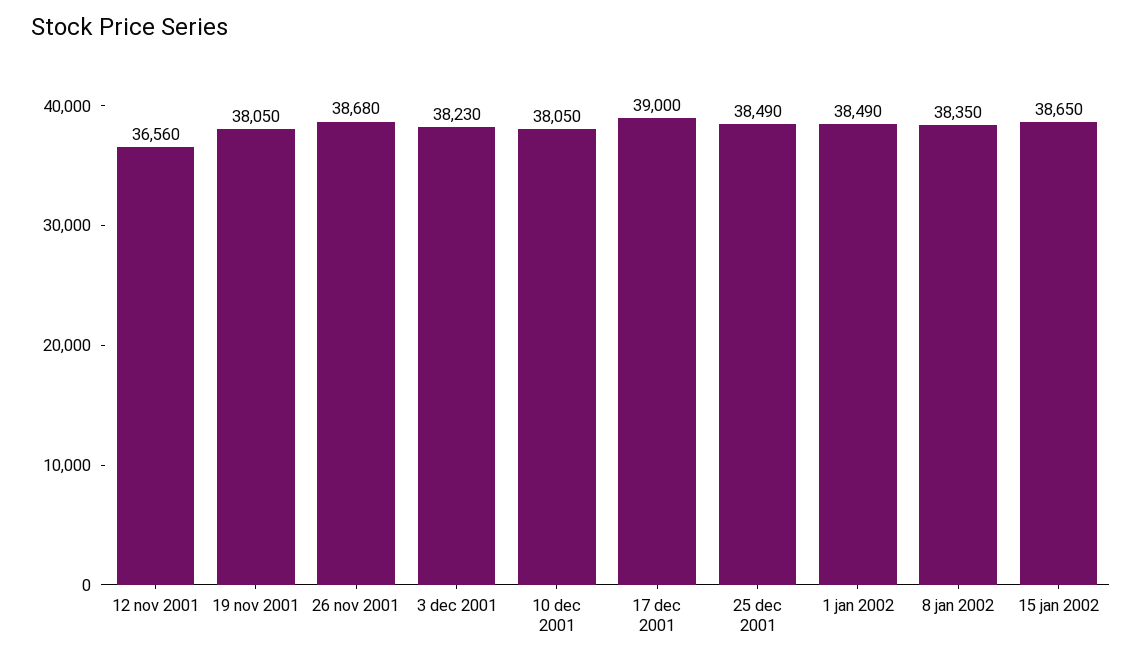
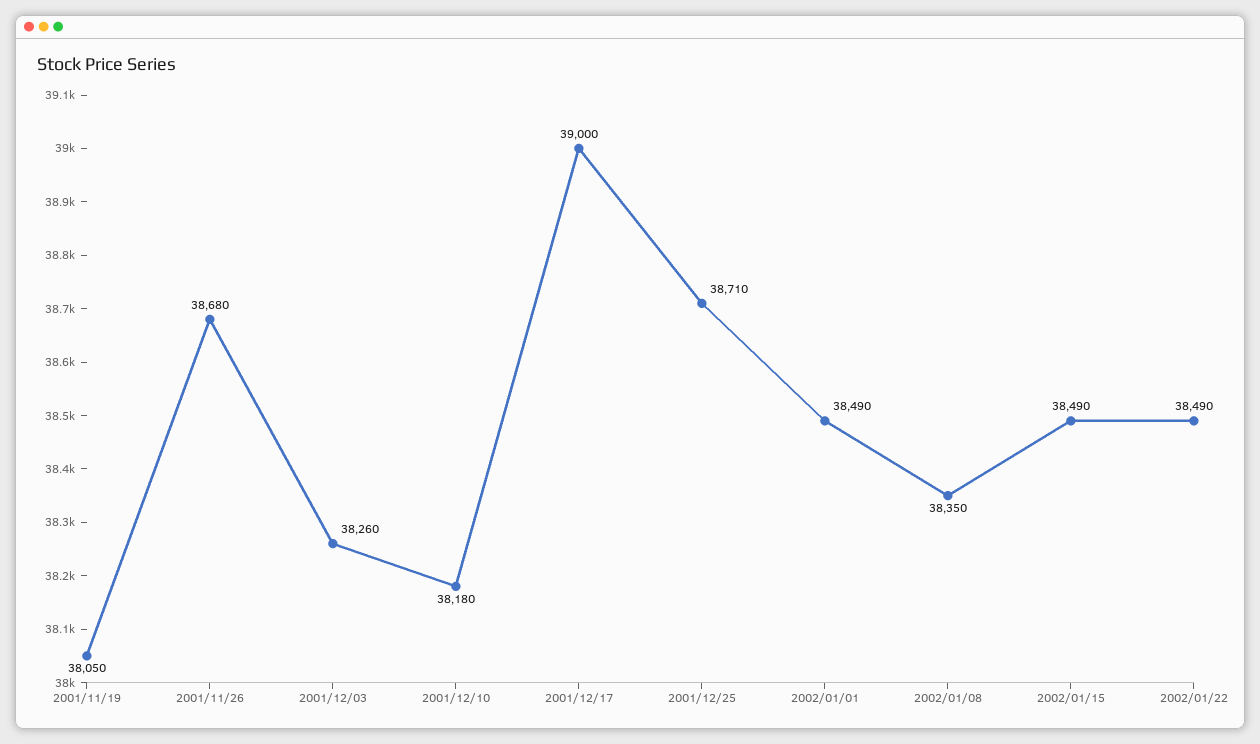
12 nov 2001: 36560 -> none
3 dec 2001: 38230 -> 38260
10 dec 2001: 38050 -> 38180
25 dec 2001: 38490 -> 38710
15 jan 2002: 38650 -> 38490
2002/01/22: none -> 38490

